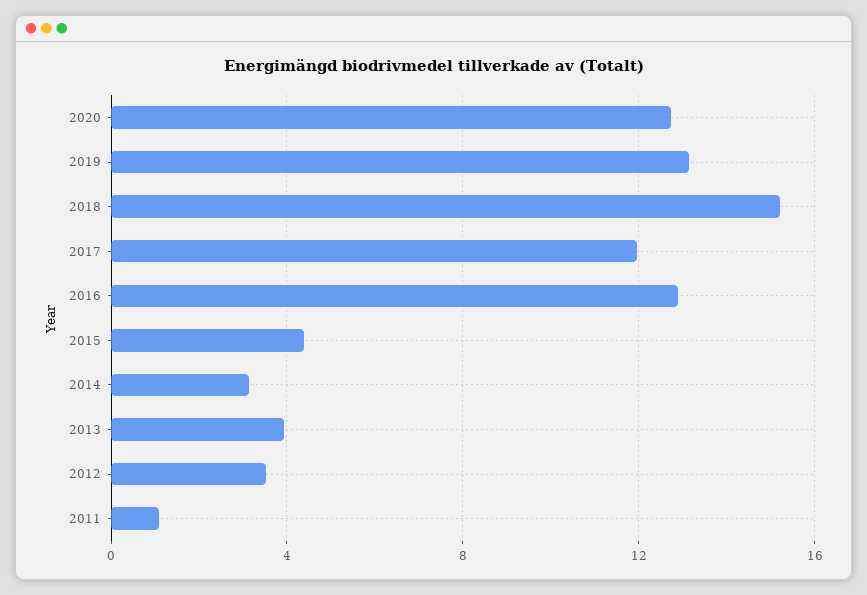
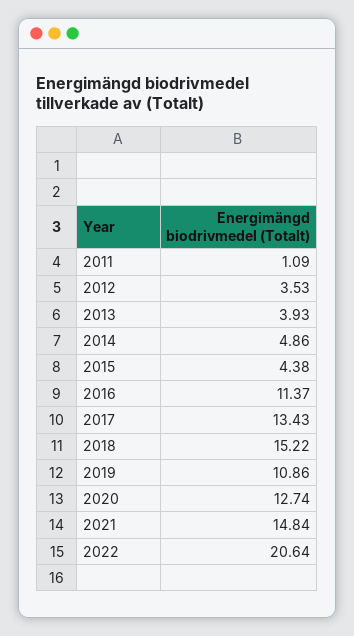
2019: 13 -> 10.86
2017: 12 -> 13.43
2016: 13 -> 11.37
2014: 3 -> 4.86
2021: none -> 14.84
2022: none -> 20.64

